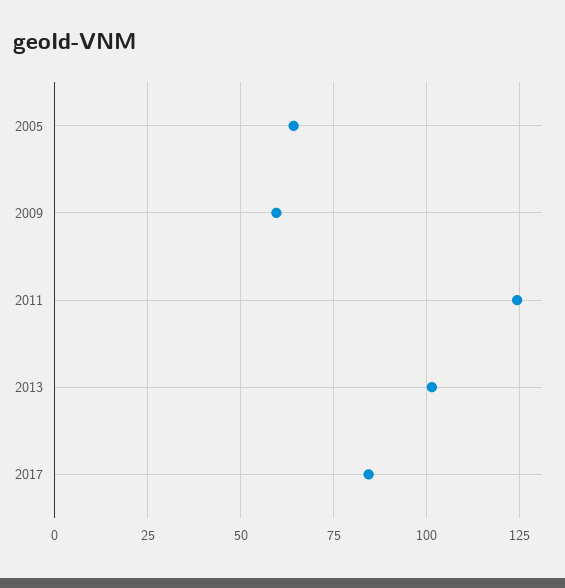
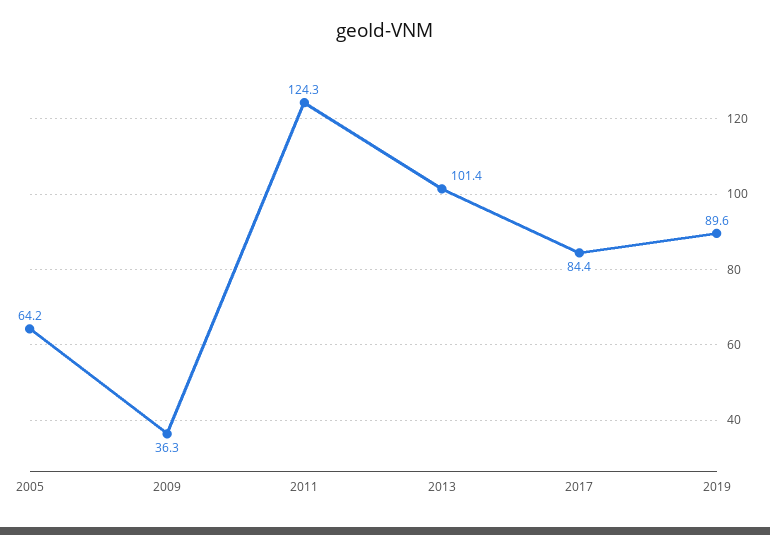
2009: 60 -> 36.3
2019: none -> 89.6

